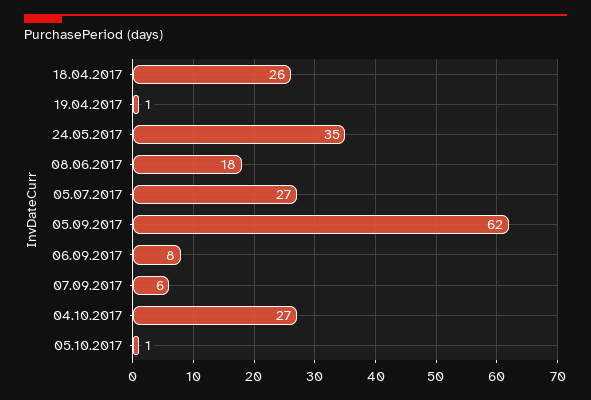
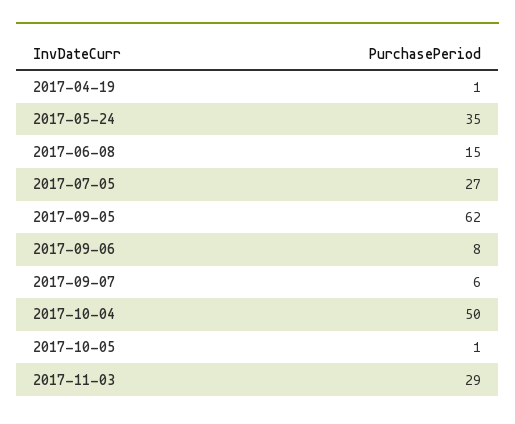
18.04.2017: 26 -> none
08.06.2017: 18 -> 15
04.10.2017: 27 -> 50
2017-11-03: none -> 29

